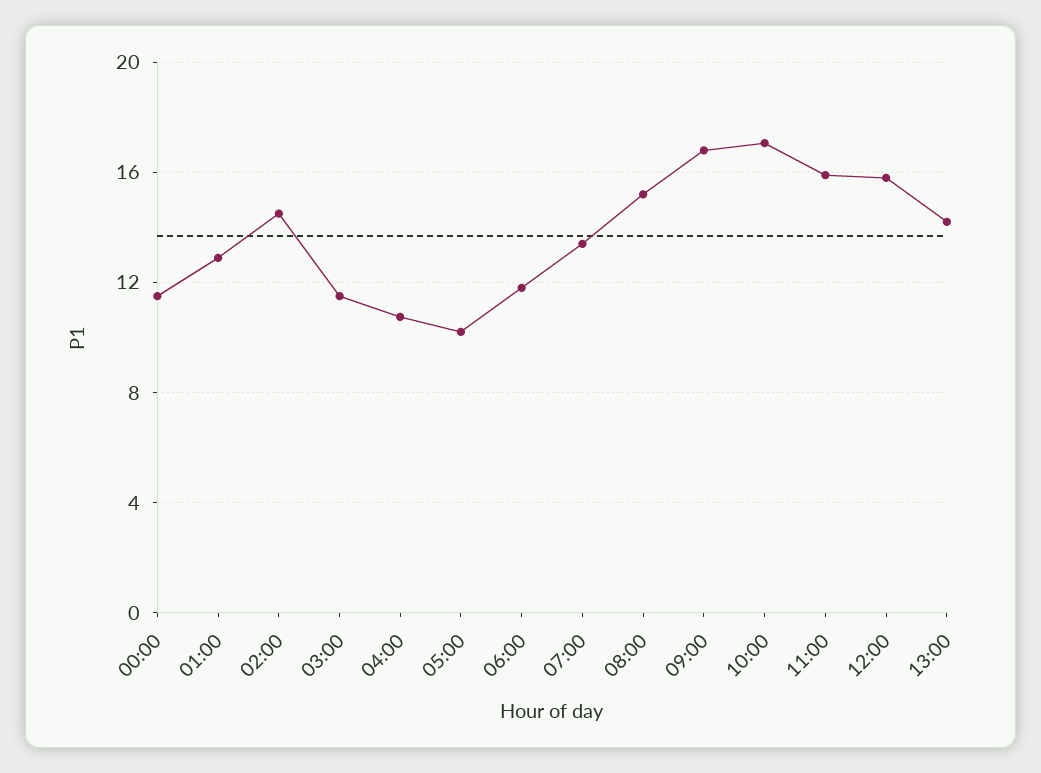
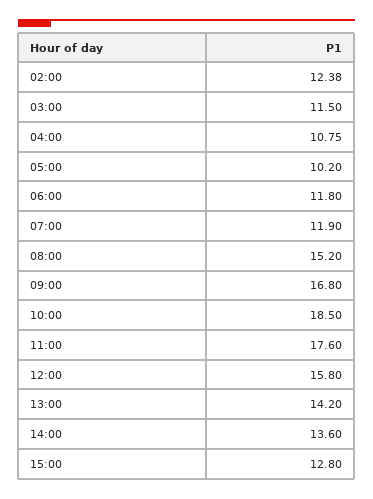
00:00: 11.5 -> none
01:00: 13 -> none
02:00: 14.5 -> 12.38
07:00: 13.5 -> 11.9
10:00: 17 -> 18.5
11:00: 16 -> 17.6
14:00: none -> 13.6
15:00: none -> 12.8

